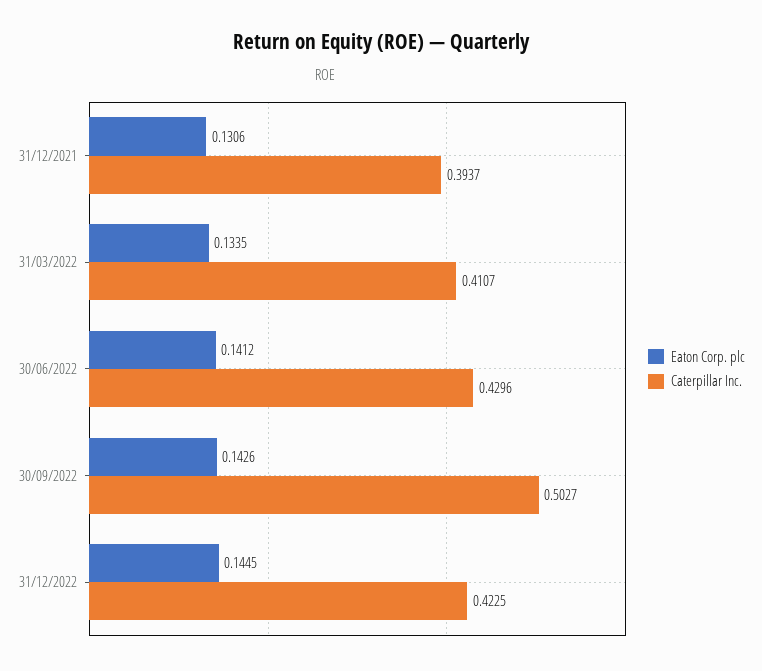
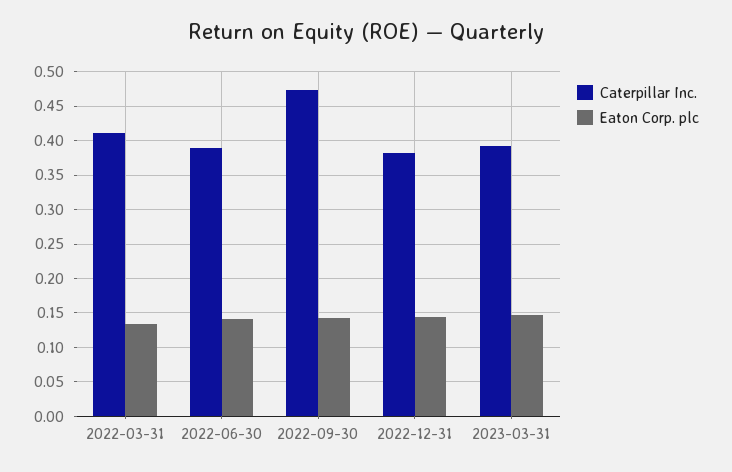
Eaton Corp. plc, 31/12/2021: 0.1306 -> none
Caterpillar Inc., 31/12/2021: 0.3937 -> none
Caterpillar Inc., 30/06/2022: 0.4296 -> 0.39
Caterpillar Inc., 30/09/2022: 0.5027 -> 0.47
Caterpillar Inc., 31/12/2022: 0.4225 -> 0.38
Caterpillar Inc., 2023-03-31: none -> 0.39
Eaton Corp. plc, 2023-03-31: none -> 0.15

